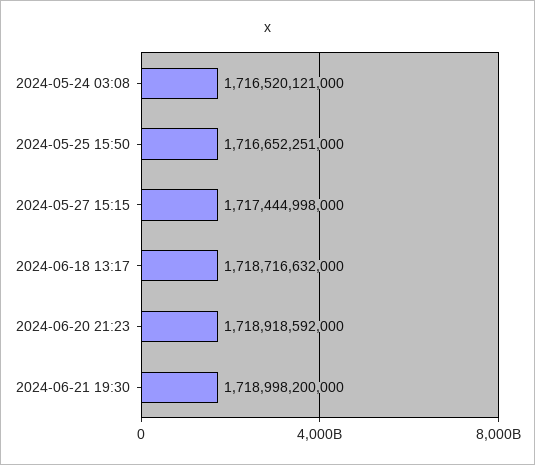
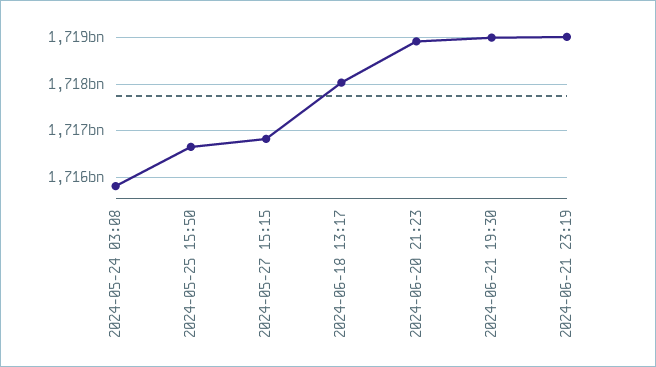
2024-05-24 03:08: 1716520121000 -> 1715800000000
2024-05-27 15:15: 1717444998000 -> 1716800000000
2024-06-18 13:17: 1718716632000 -> 1718000000000
2024-06-21 23:19: none -> 1719000000000

